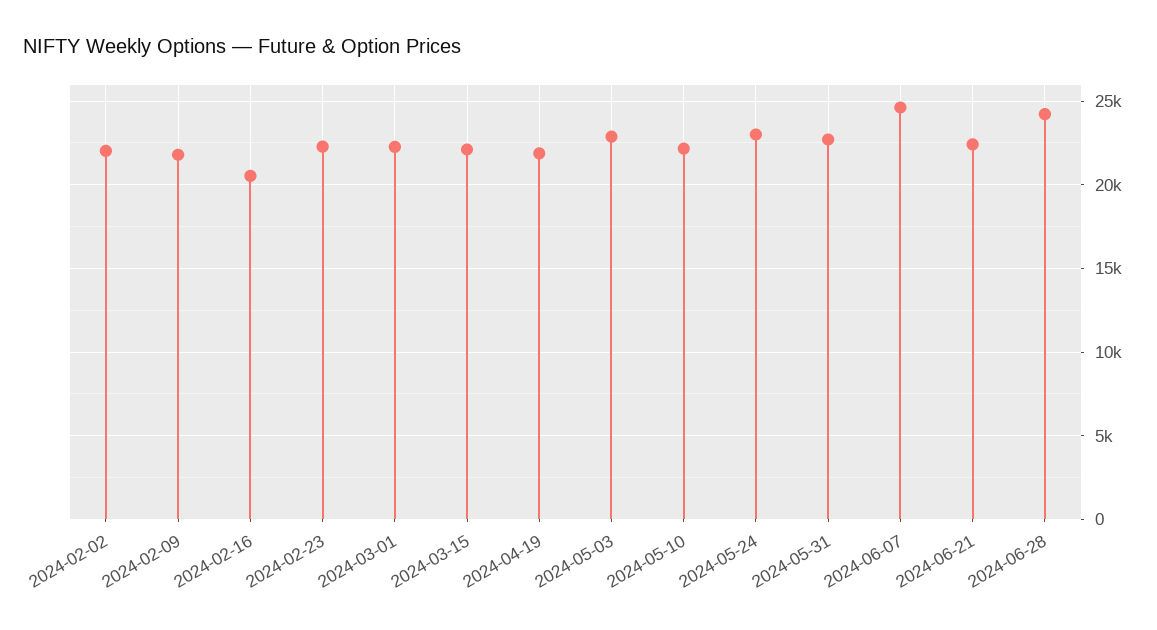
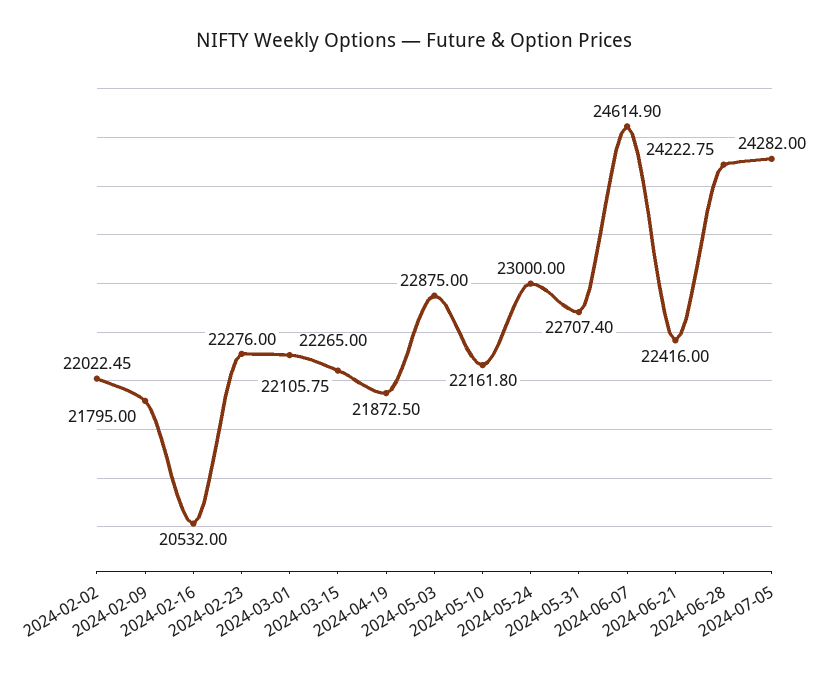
2024-07-05: none -> 24282

